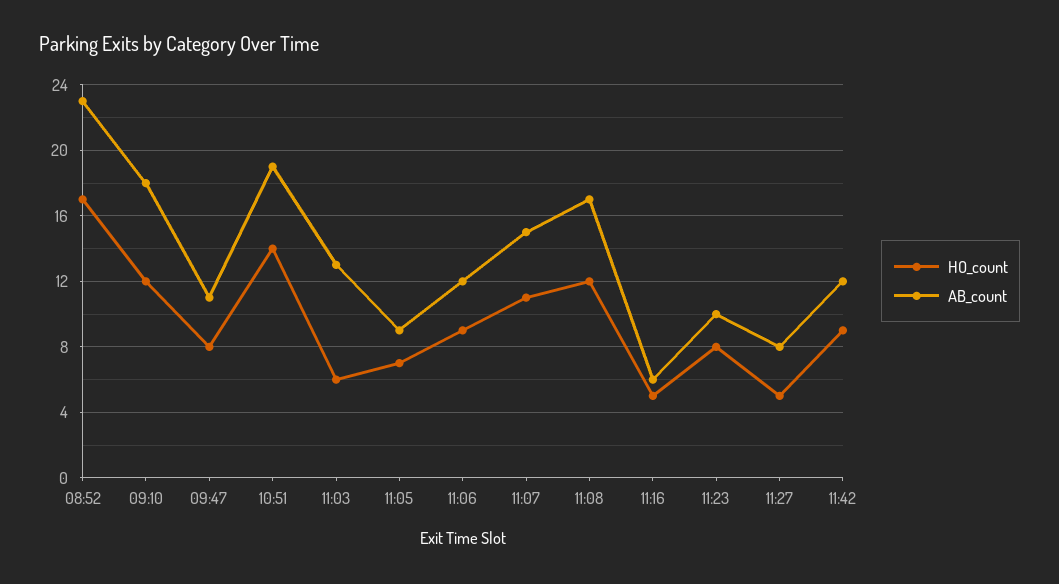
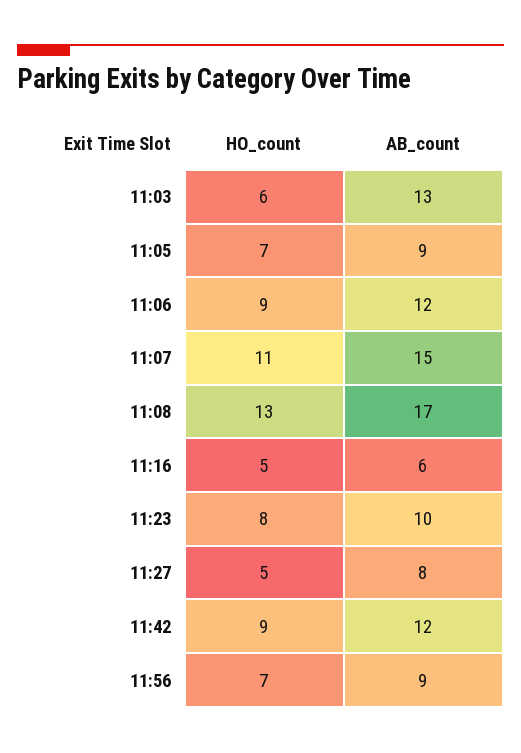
HO_count, 08:52: 17 -> none
AB_count, 08:52: 23 -> none
HO_count, 09:10: 12 -> none
AB_count, 09:10: 18 -> none
HO_count, 09:47: 8 -> none
AB_count, 09:47: 11 -> none
HO_count, 10:51: 14 -> none
AB_count, 10:51: 19 -> none
HO_count, 11:08: 12 -> 13
HO_count, 11:56: none -> 7
AB_count, 11:56: none -> 9

